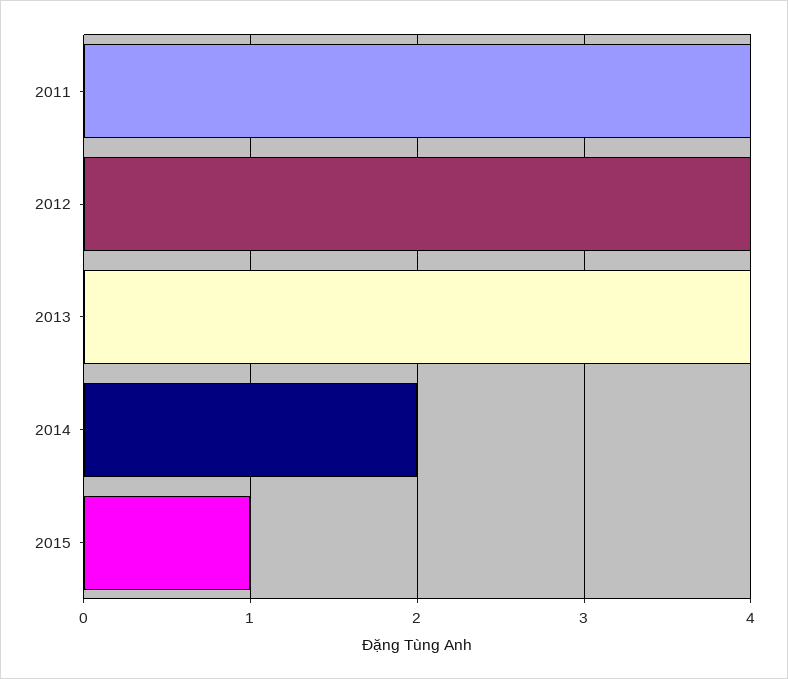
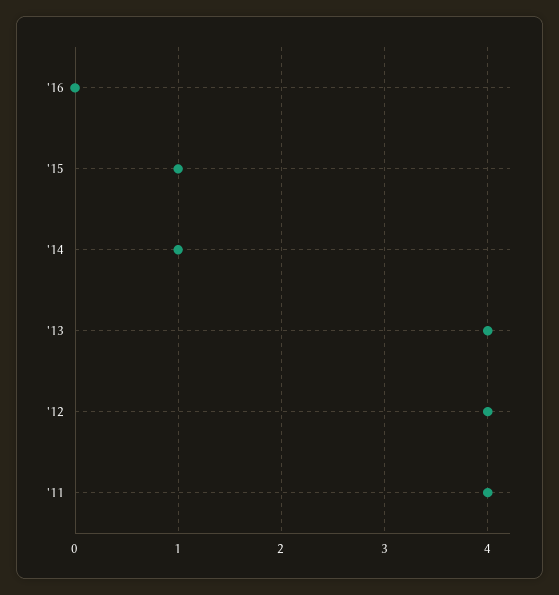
2014: 2 -> 1
'16: none -> 0

